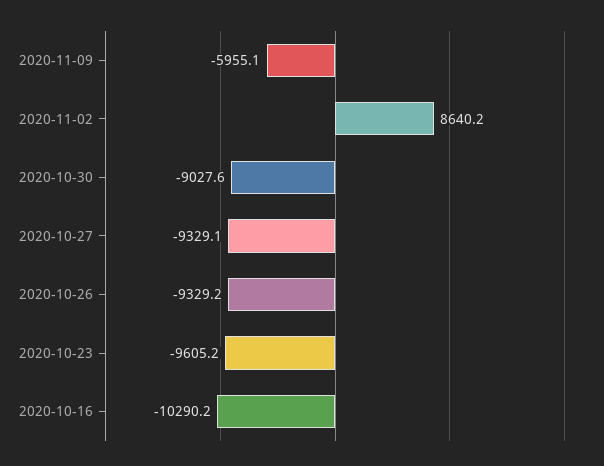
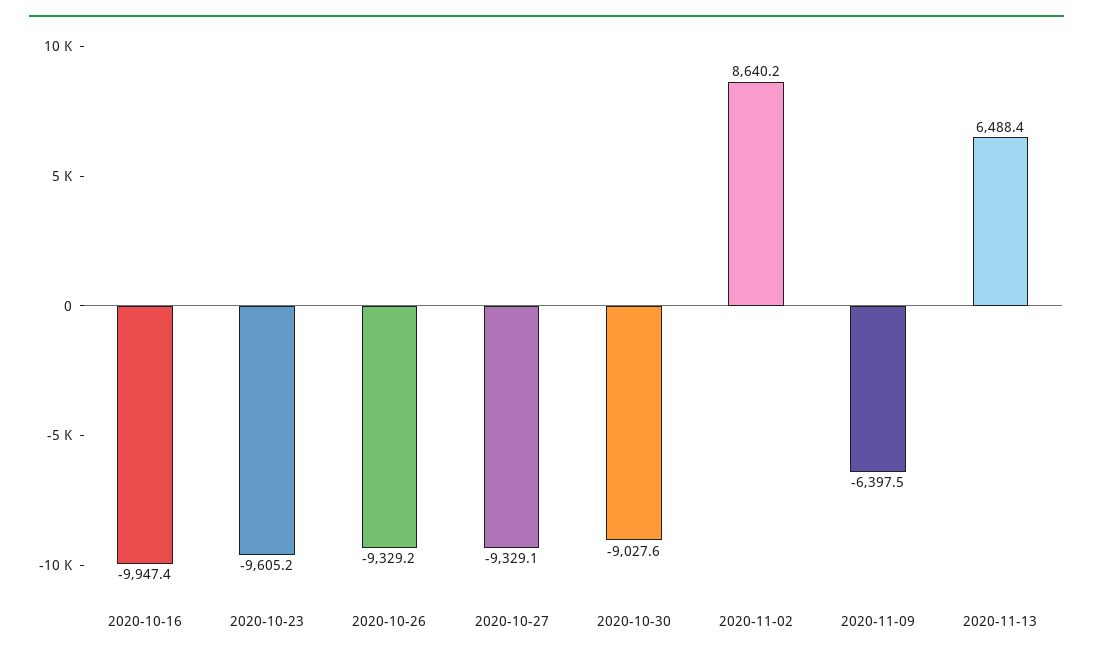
2020-11-09: -5955.1 -> -6397.5
2020-10-16: -10290.2 -> -9947.4
2020-11-13: none -> 6488.4

